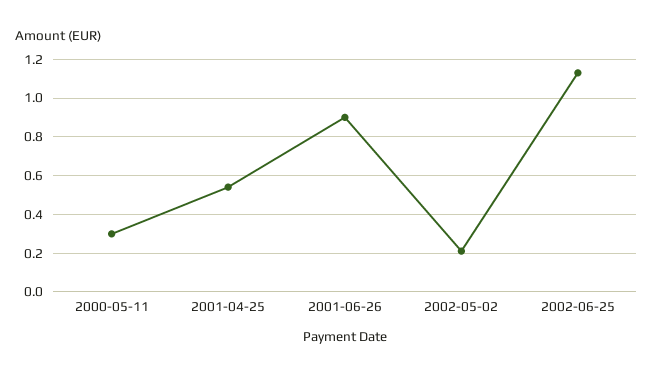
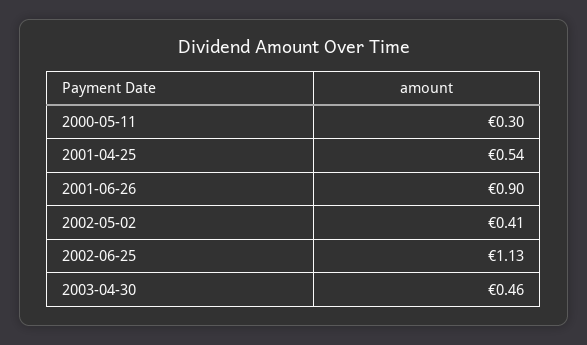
2002-05-02: 0.2 -> 0.41
2003-04-30: none -> 0.46

